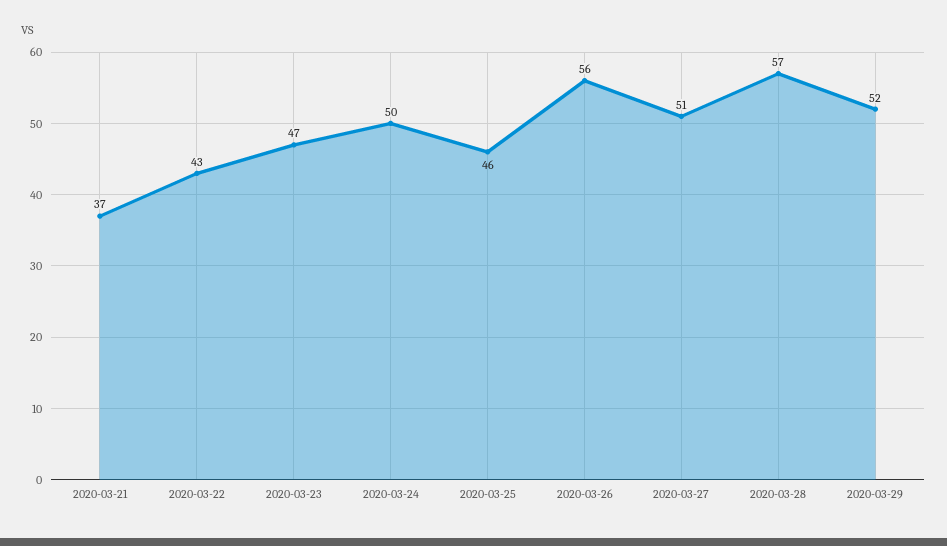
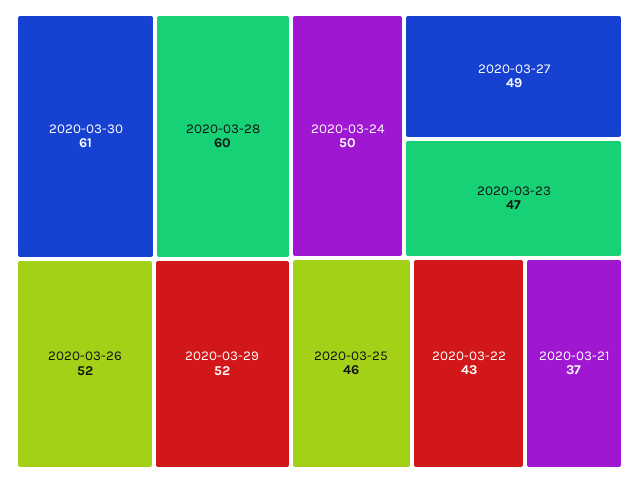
2020-03-26: 56 -> 52
2020-03-27: 51 -> 49
2020-03-28: 57 -> 60
2020-03-30: none -> 61

